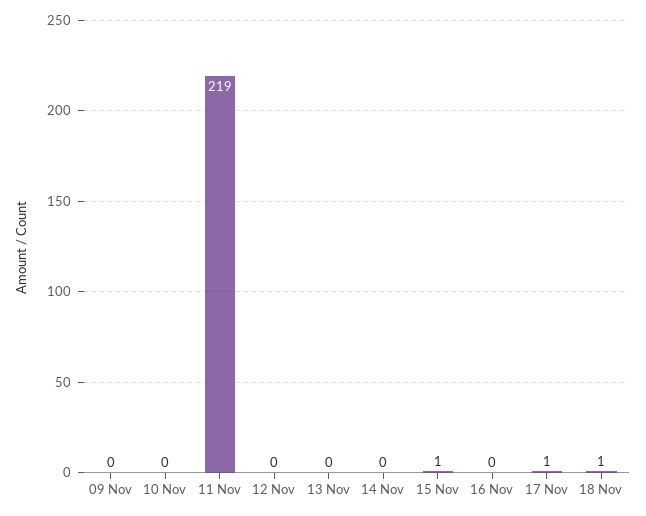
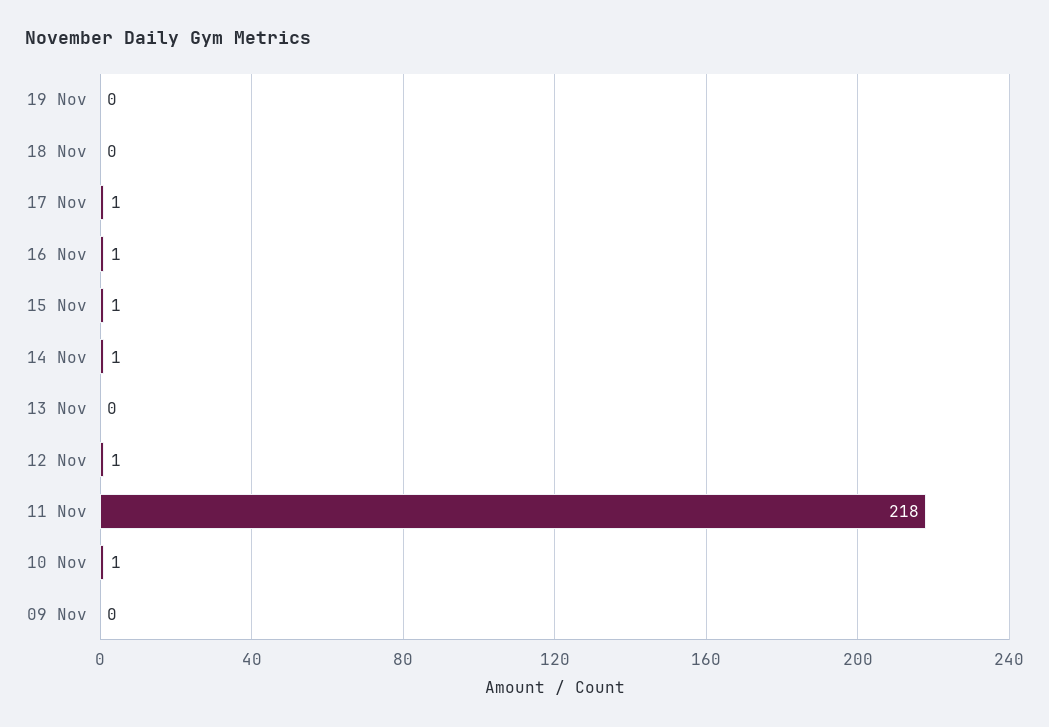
10 Nov: 0 -> 1
11 Nov: 219 -> 218
12 Nov: 0 -> 1
14 Nov: 0 -> 1
16 Nov: 0 -> 1
18 Nov: 1 -> 0
19 Nov: none -> 0

